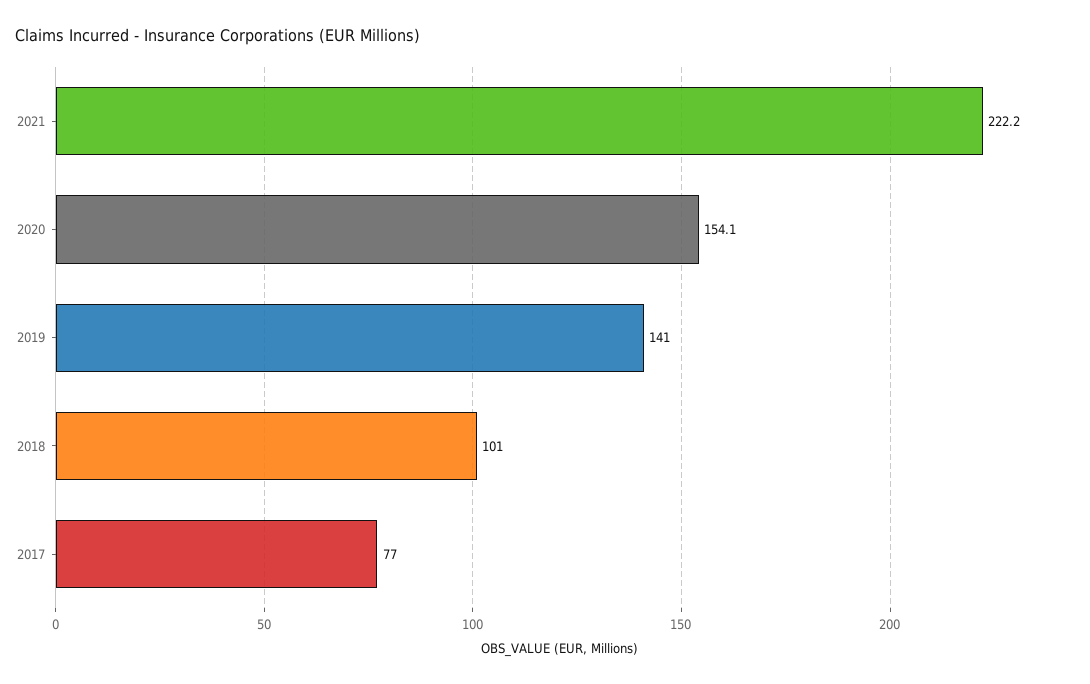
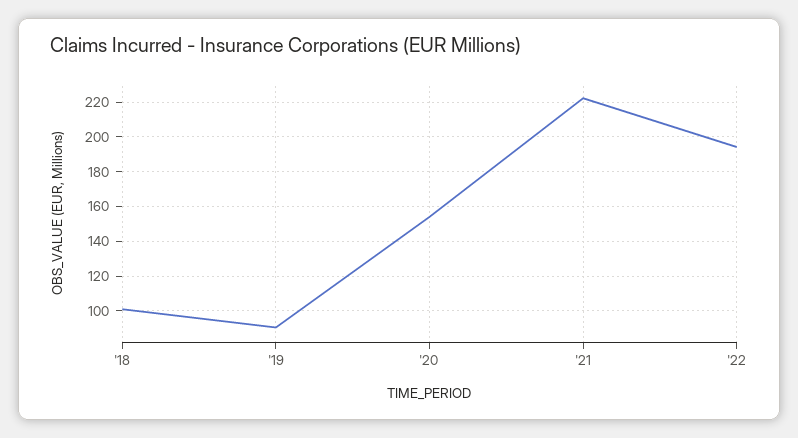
2019: 141 -> 90
2017: 77 -> none
'22: none -> 195

